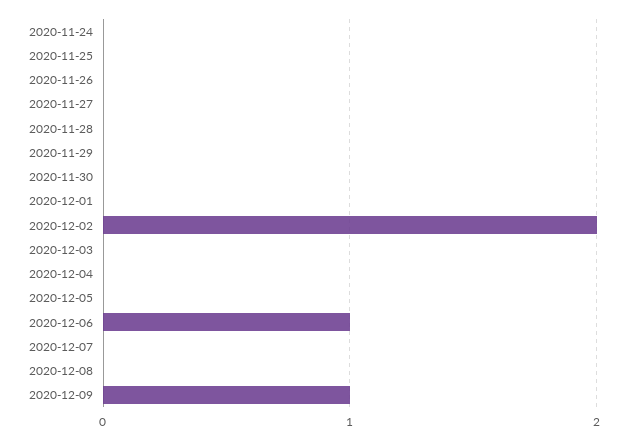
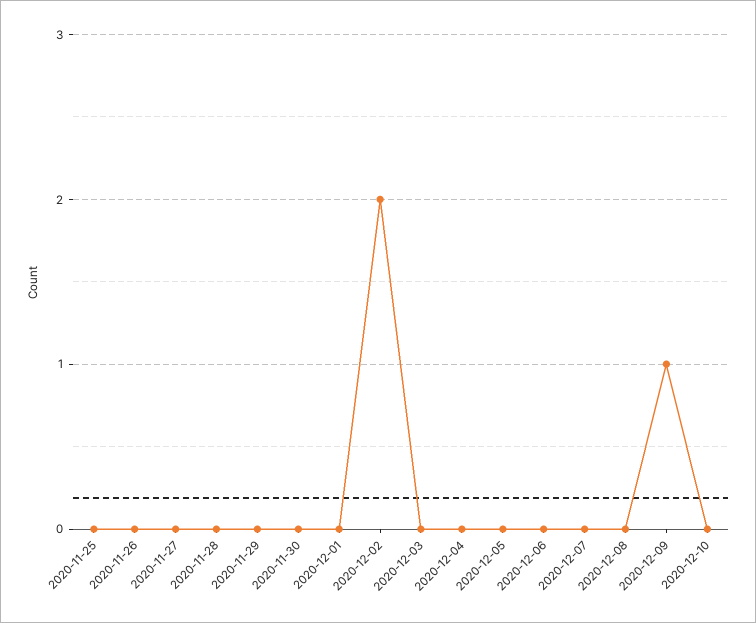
2020-11-24: 0 -> none
2020-12-06: 1 -> 0
2020-12-10: none -> 0

